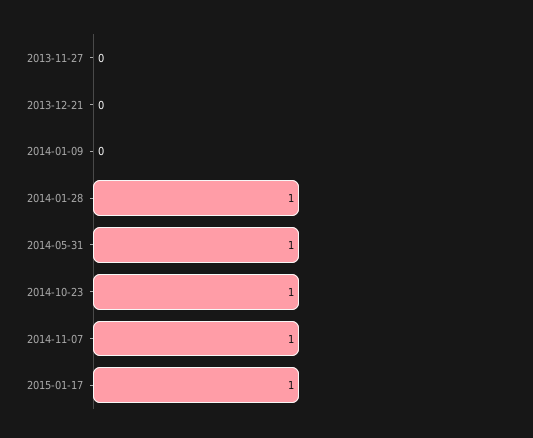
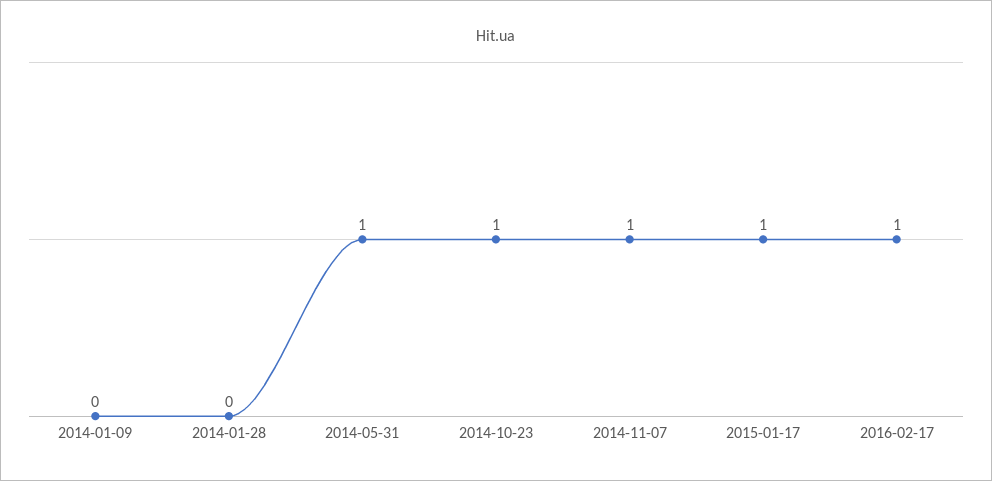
2013-11-27: 0 -> none
2013-12-21: 0 -> none
2014-01-28: 1 -> 0
2016-02-17: none -> 1

